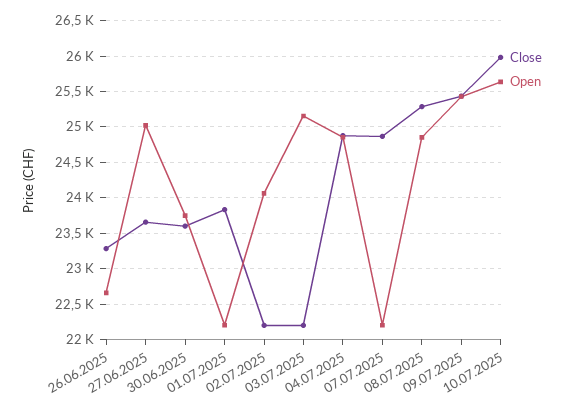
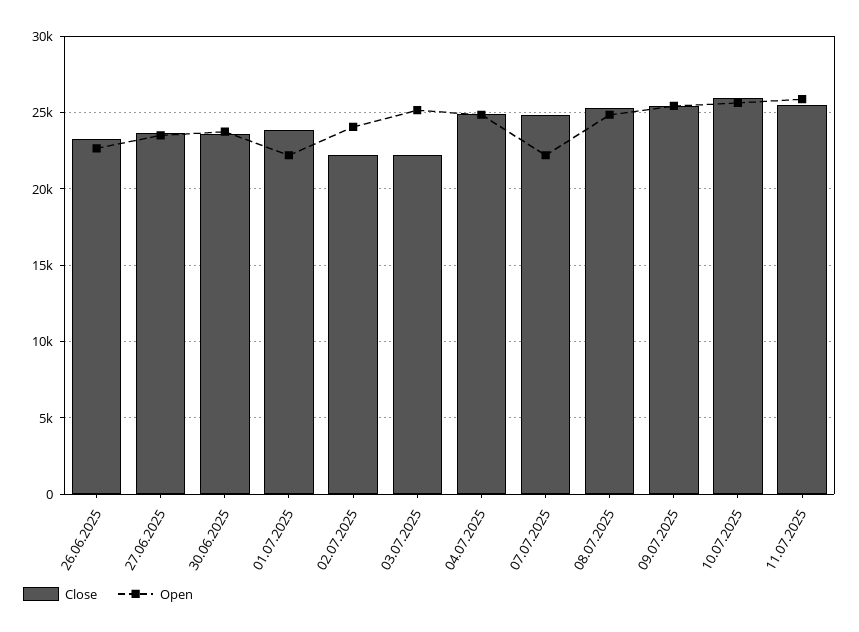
Open, 27.06.2025: 25000 -> 23500
Close, 11.07.2025: none -> 25500
Open, 11.07.2025: none -> 26000

